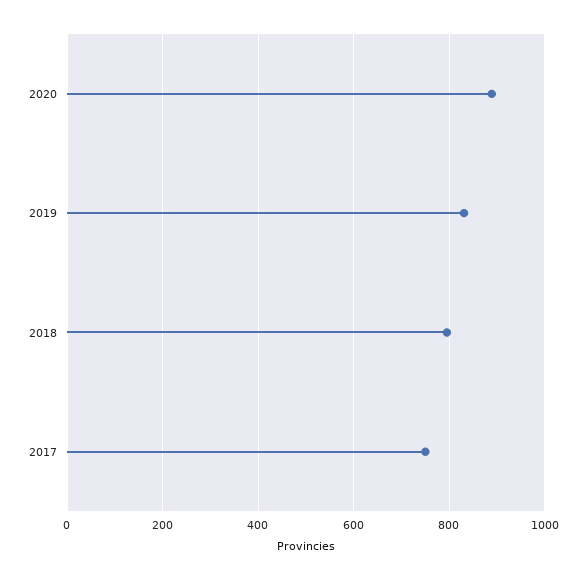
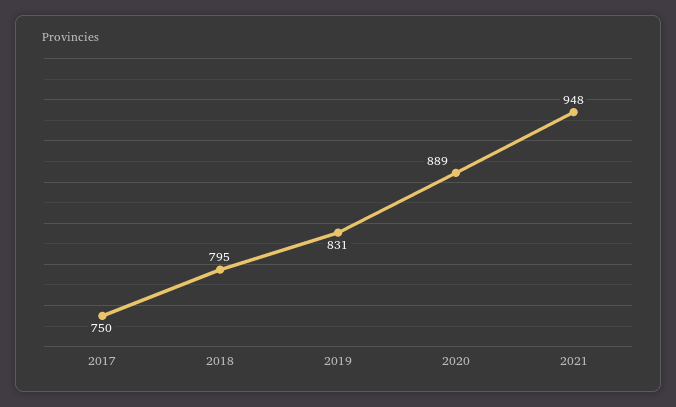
2021: none -> 948

